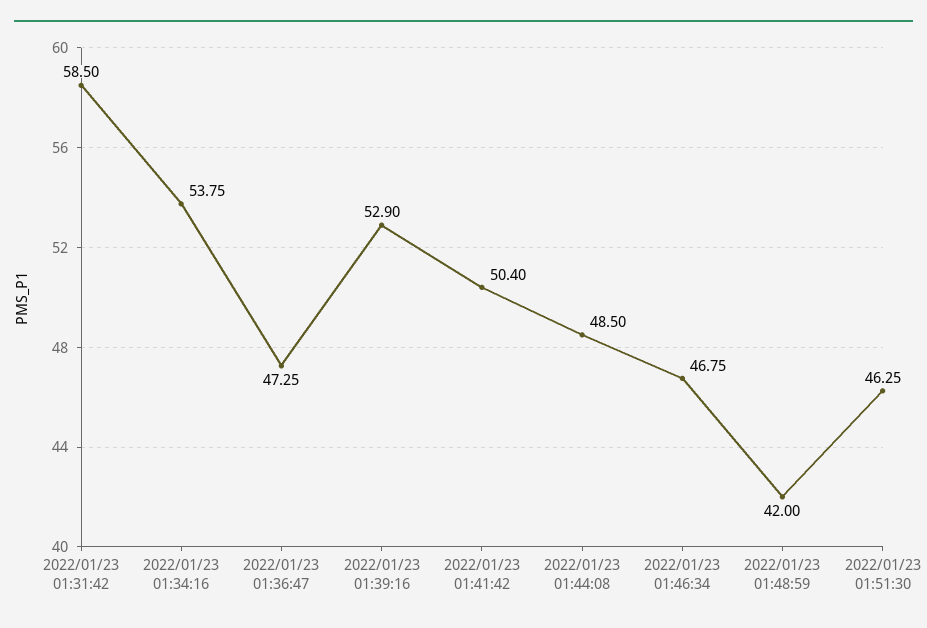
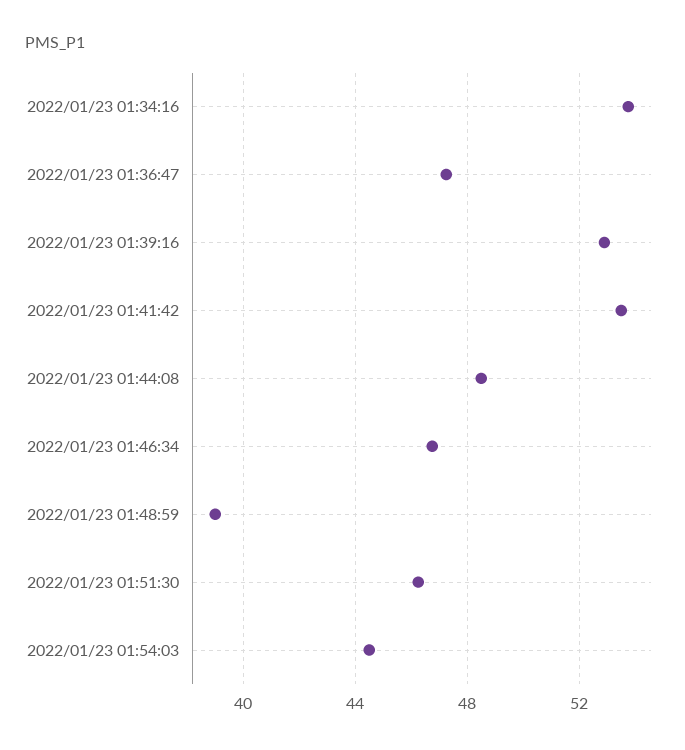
2022/01/23 01:31:42: 58.5 -> none
2022/01/23 01:41:42: 50.4 -> 53.5
2022/01/23 01:48:59: 42 -> 39
2022/01/23 01:54:03: none -> 44.5

